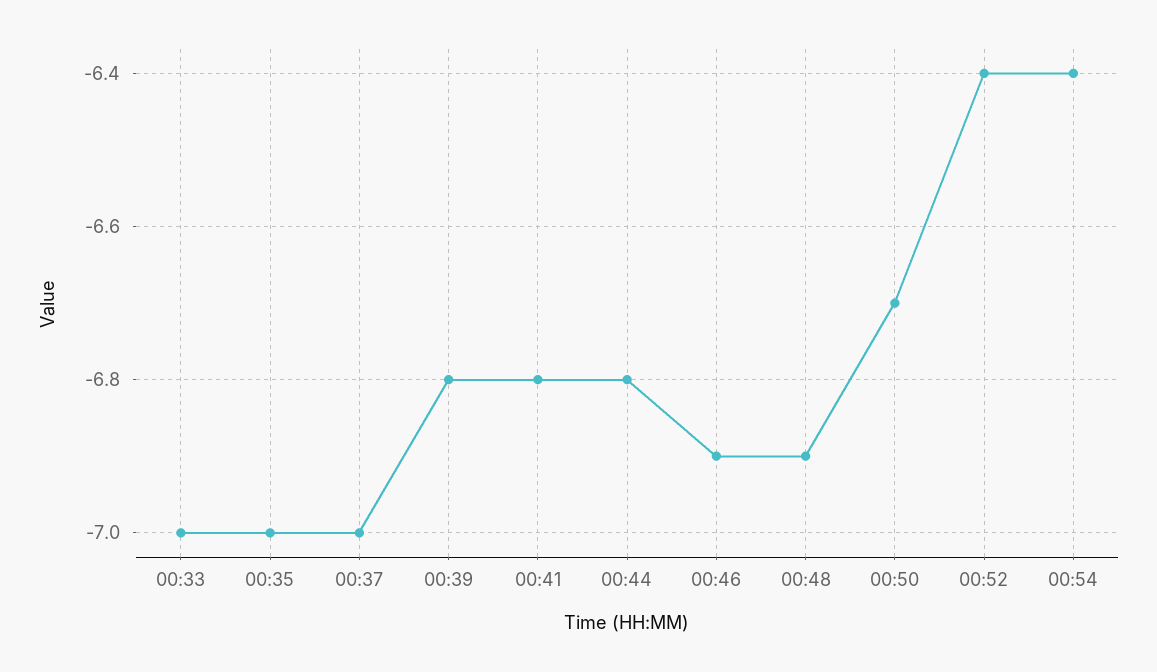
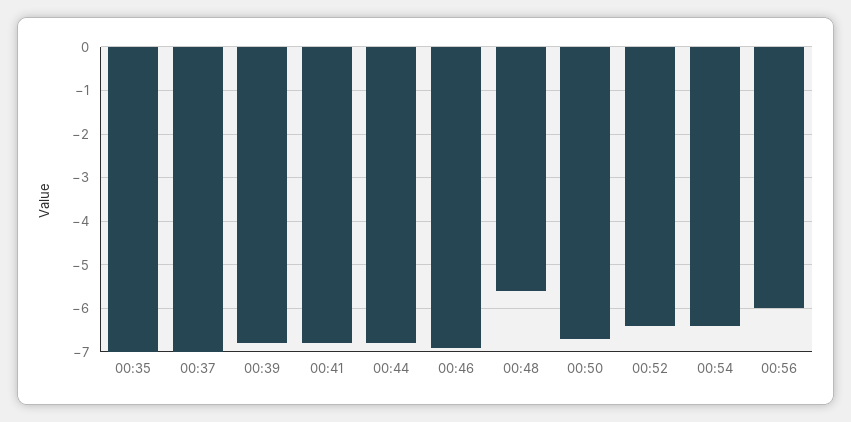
00:33: -7 -> none
00:48: -6.9 -> -5.5
00:56: none -> -6

